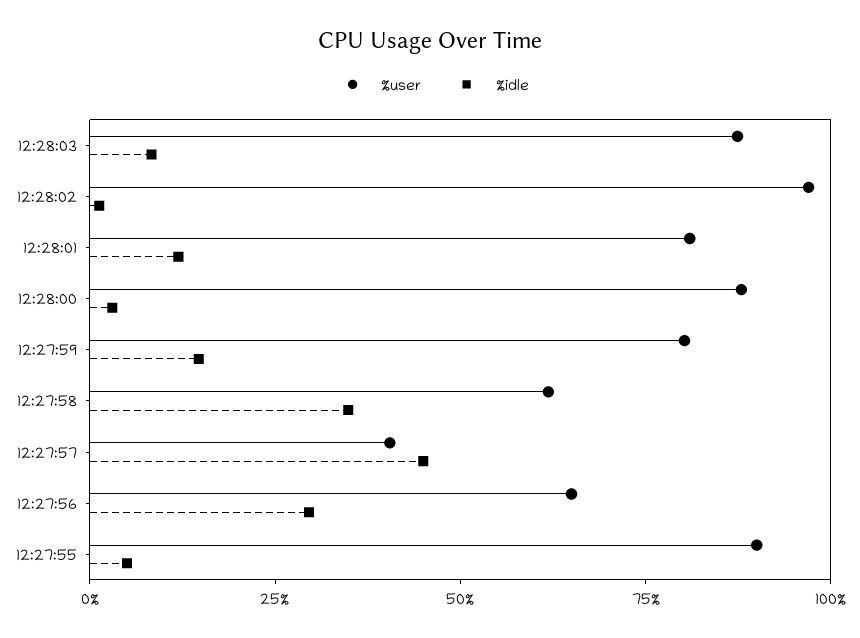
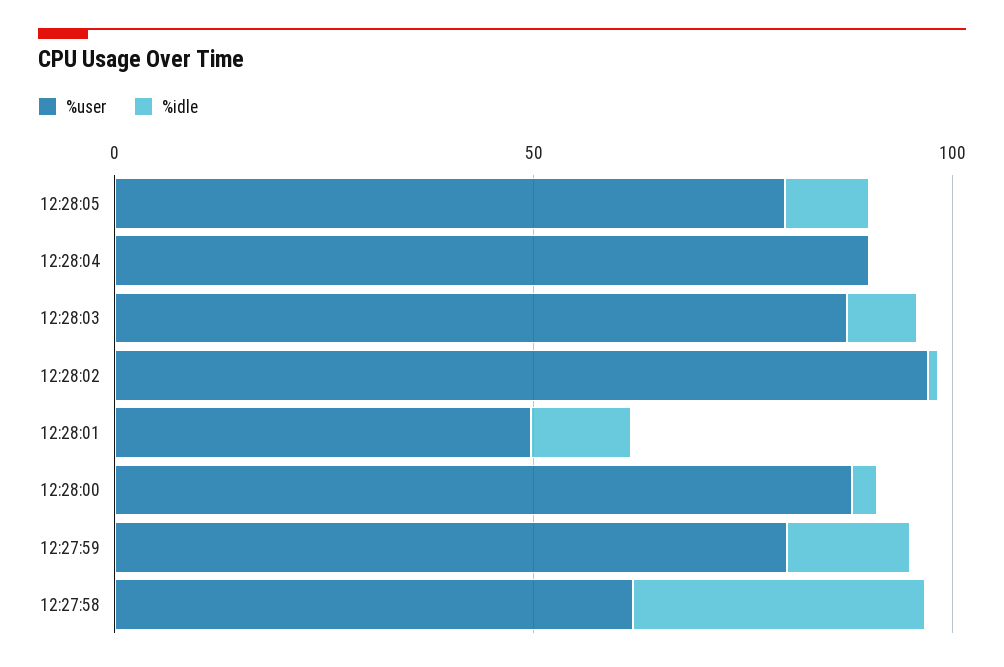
%user, 12:28:01: 80 -> 50
%user, 12:27:57: 40 -> none
%idle, 12:27:57: 45 -> none
%user, 12:27:56: 65 -> none
%idle, 12:27:56: 30 -> none
%user, 12:27:55: 90 -> none
%idle, 12:27:55: 5 -> none
%user, 12:28:05: none -> 80
%idle, 12:28:05: none -> 10
%user, 12:28:04: none -> 90
%idle, 12:28:04: none -> 0

